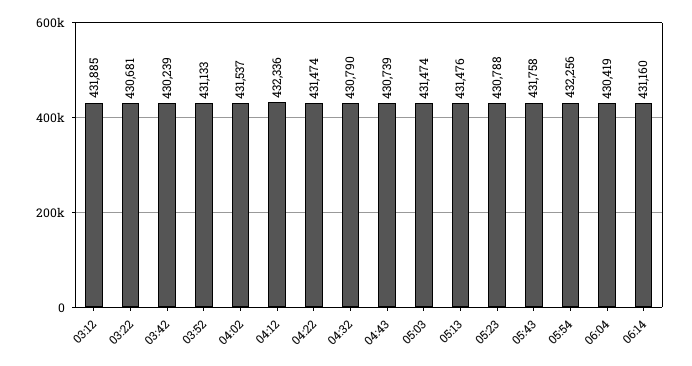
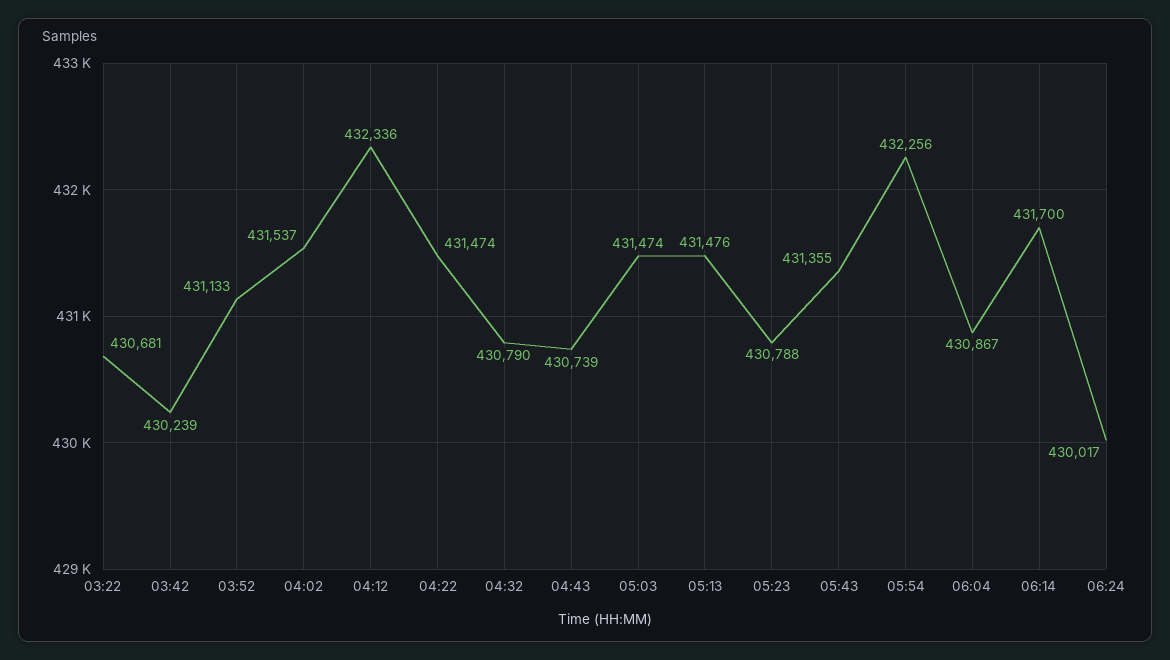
03:12: 431885 -> none
05:43: 431758 -> 431355
06:04: 430419 -> 430867
06:14: 431160 -> 431700
06:24: none -> 430017

